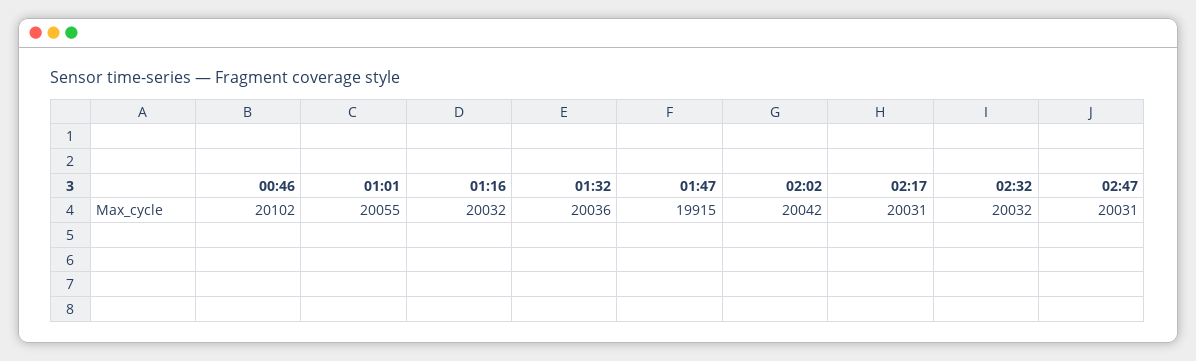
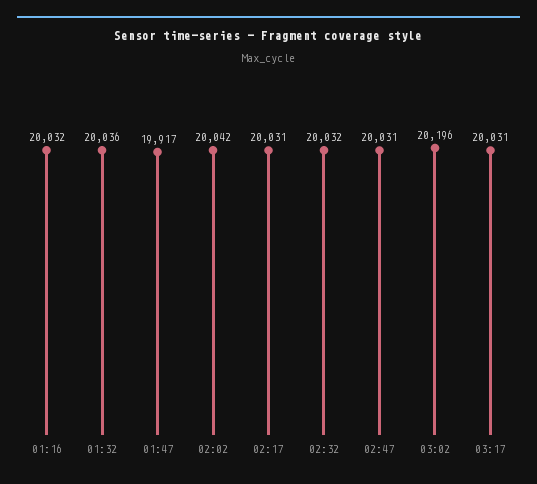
00:46: 20102 -> none
01:01: 20055 -> none
01:47: 19915 -> 19917
03:02: none -> 20196
03:17: none -> 20031

